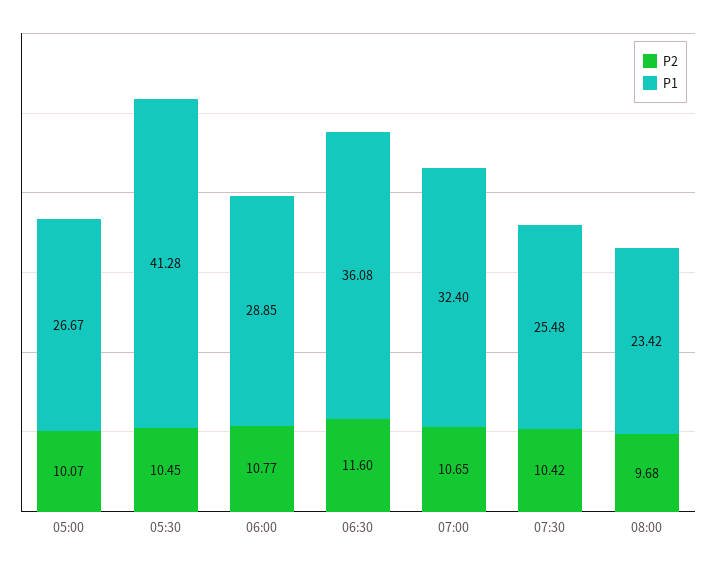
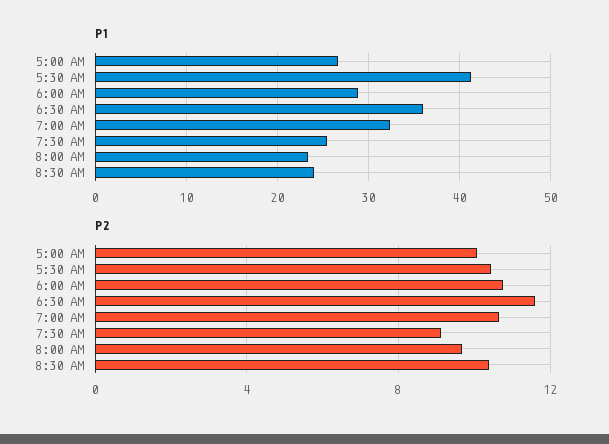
P2, 07:30: 10.42 -> 9
P1, 8:30 AM: none -> 24
P2, 8:30 AM: none -> 10.5

